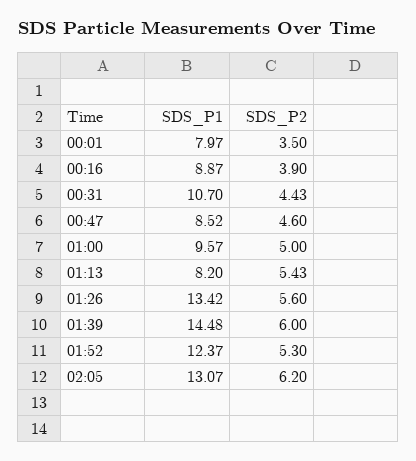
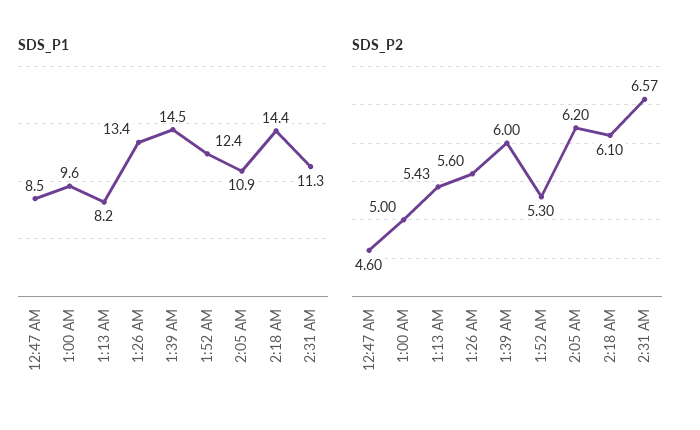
SDS_P1, 00:01: 7.97 -> none
SDS_P2, 00:01: 3.5 -> none
SDS_P1, 00:16: 8.87 -> none
SDS_P2, 00:16: 3.9 -> none
SDS_P1, 00:31: 10.7 -> none
SDS_P2, 00:31: 4.43 -> none
SDS_P1, 02:05: 13.07 -> 10.9
SDS_P1, 2:18 AM: none -> 14.4
SDS_P1, 2:31 AM: none -> 11.3
SDS_P2, 2:18 AM: none -> 6.1
SDS_P2, 2:31 AM: none -> 6.57

